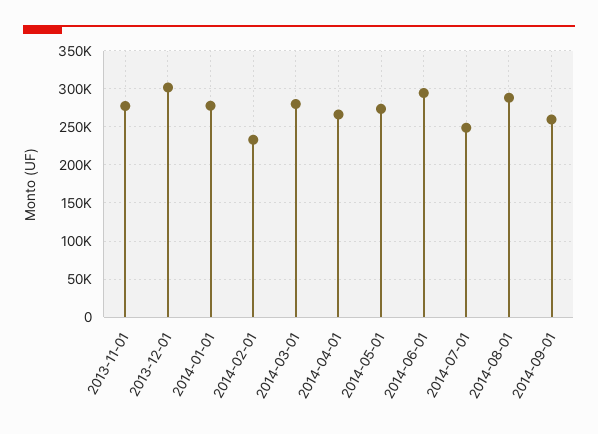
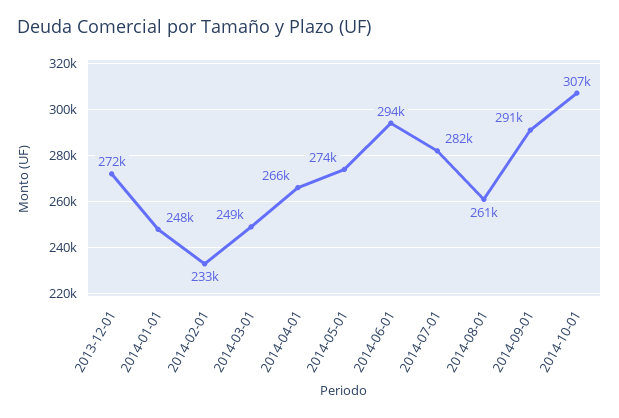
2013-11-01: 280000 -> none
2013-12-01: 300000 -> 272000
2014-01-01: 280000 -> 248000
2014-03-01: 280000 -> 249000
2014-07-01: 250000 -> 282000
2014-08-01: 290000 -> 261000
2014-09-01: 260000 -> 291000
2014-10-01: none -> 307000

